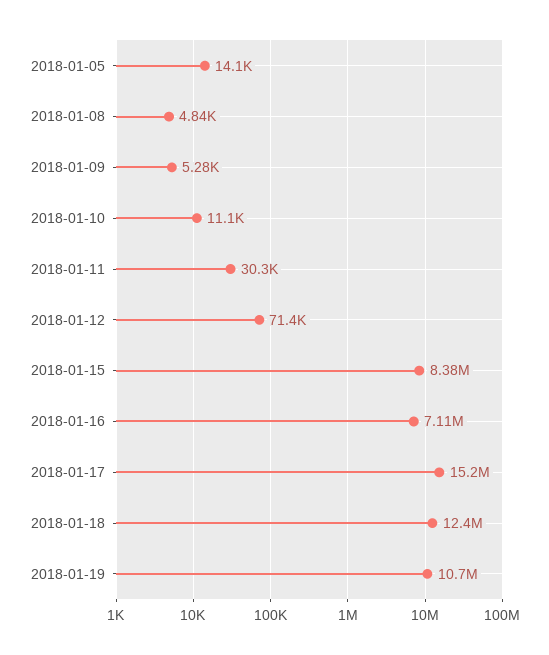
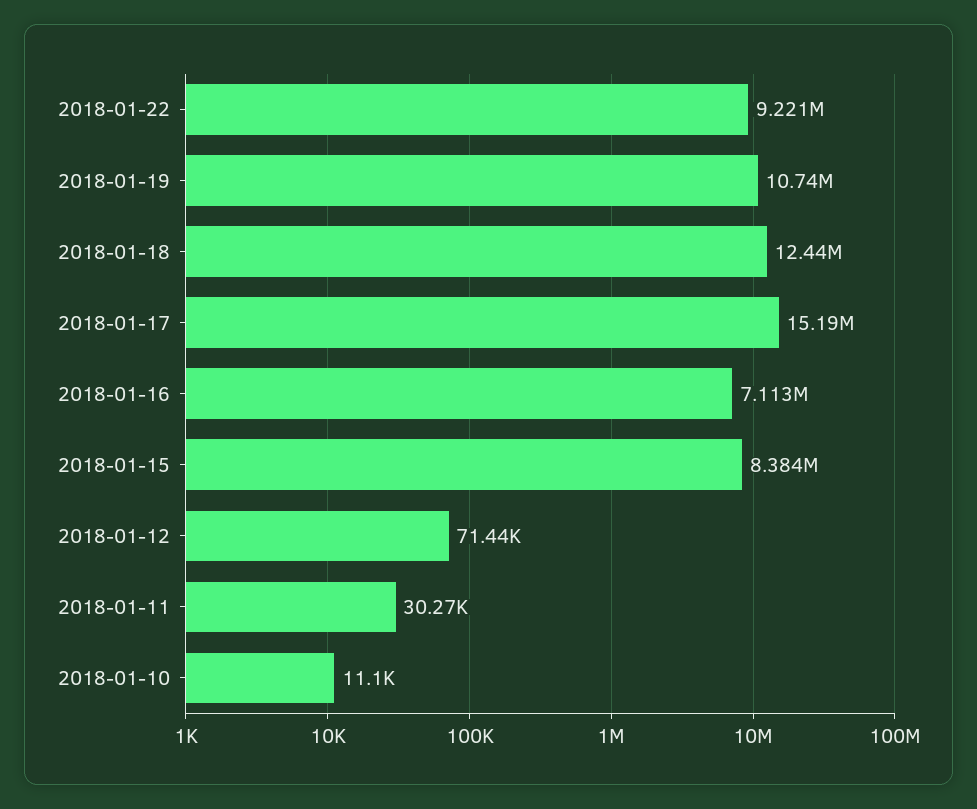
2018-01-05: 14100 -> none
2018-01-08: 4840 -> none
2018-01-09: 5280 -> none
2018-01-22: none -> 9221000

